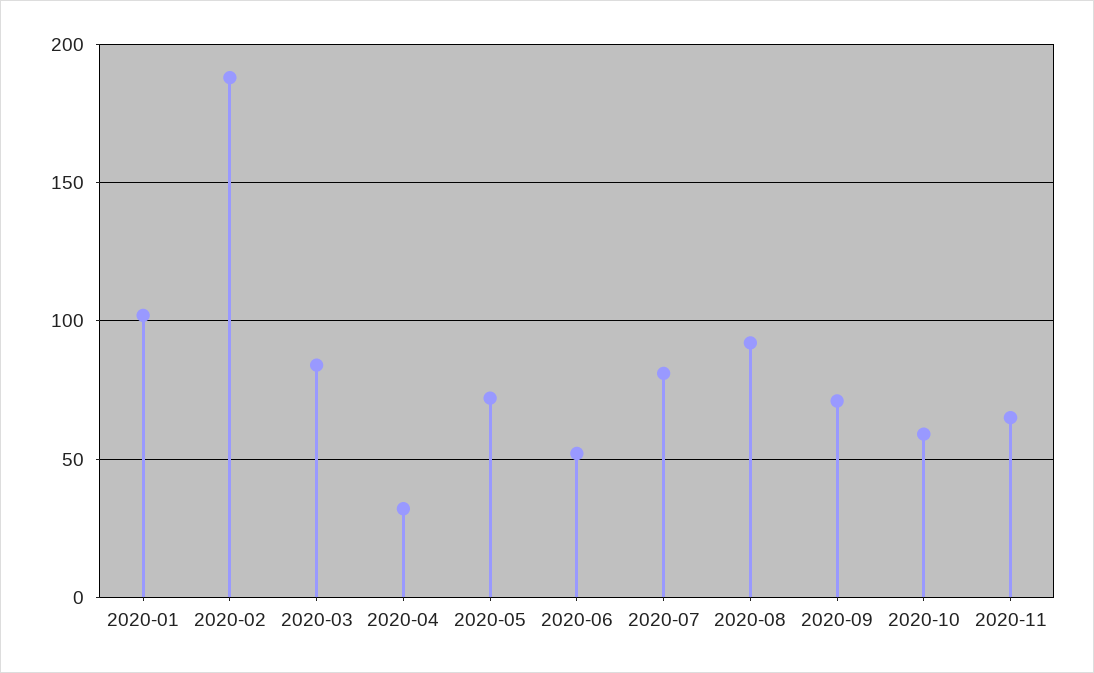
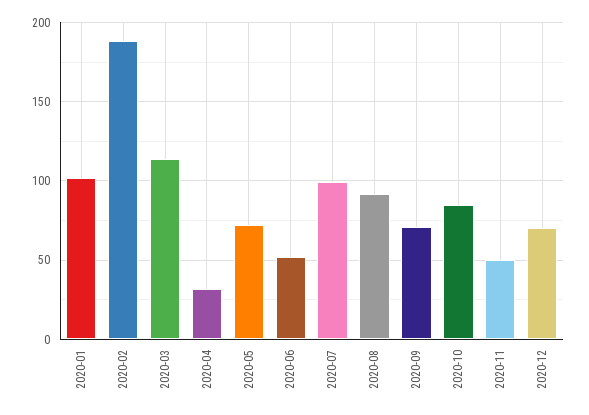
2020-03: 85 -> 115
2020-07: 80 -> 100
2020-10: 60 -> 85
2020-11: 65 -> 50
2020-12: none -> 70

